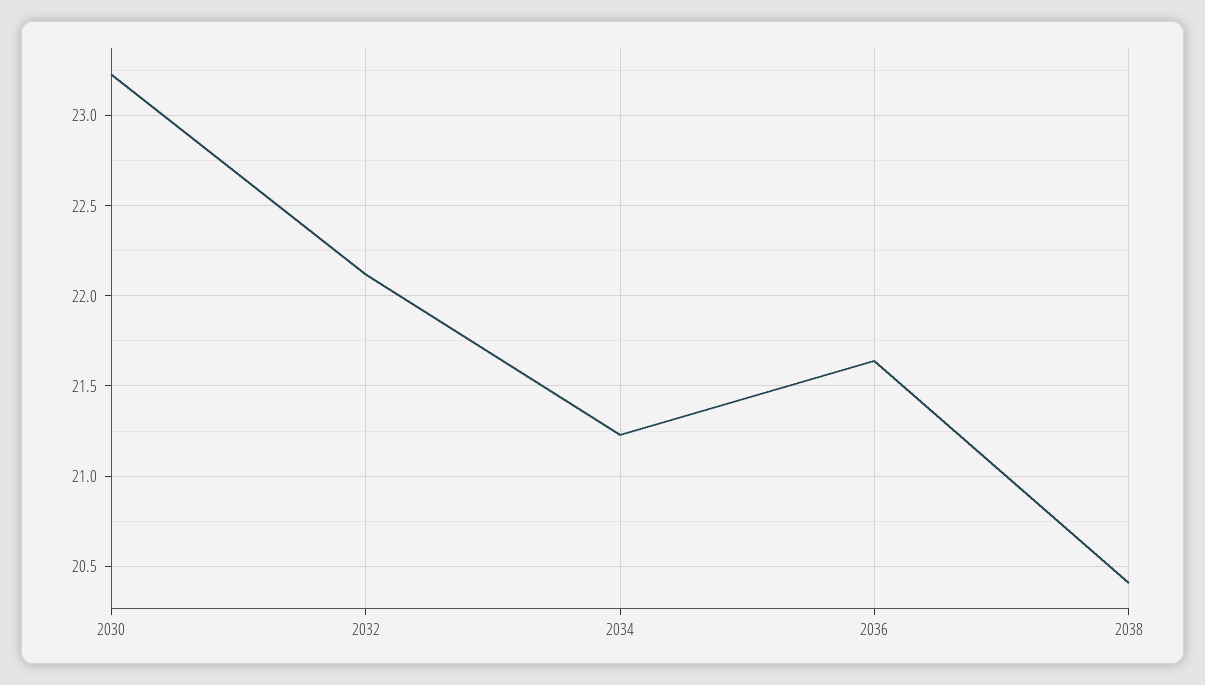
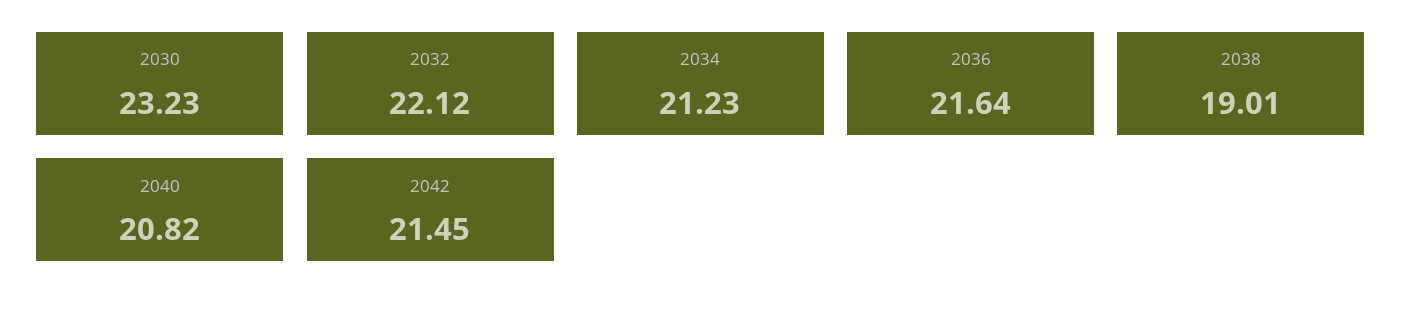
2038: 20.4 -> 19.01
2040: none -> 20.82
2042: none -> 21.45

